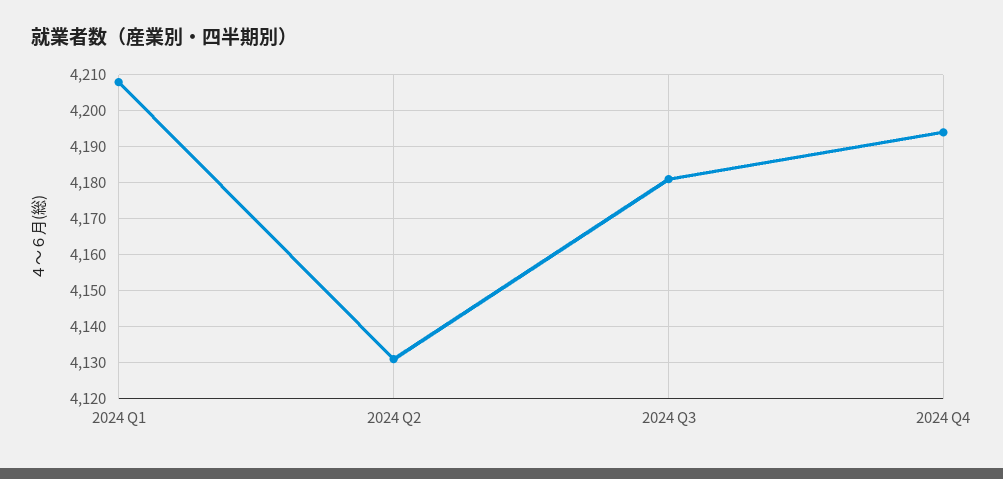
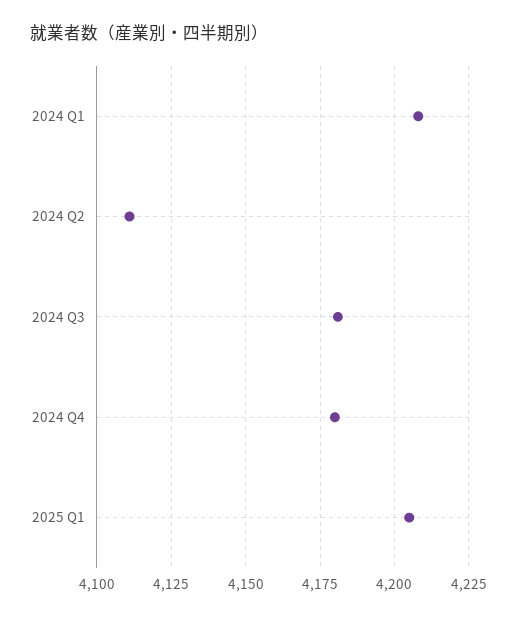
2024 Q2: 4130 -> 4110
2024 Q4: 4195 -> 4180
2025 Q1: none -> 4205

